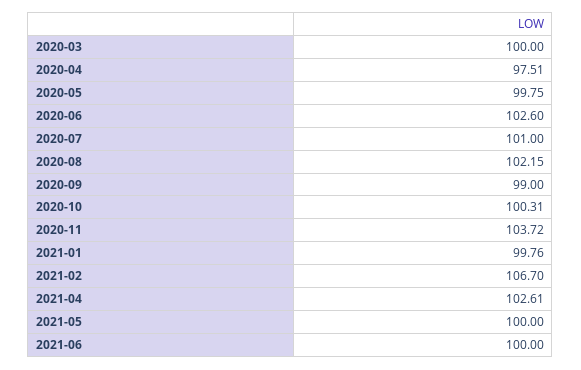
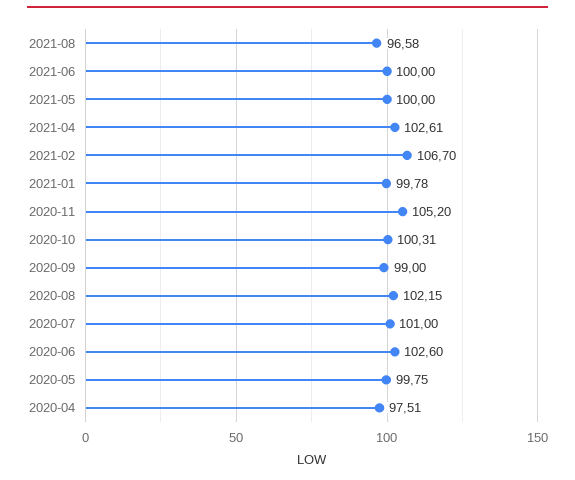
2020-03: 100 -> none
2020-11: 103.72 -> 105.2
2021-01: 99.76 -> 99.78
2021-08: none -> 96.58

